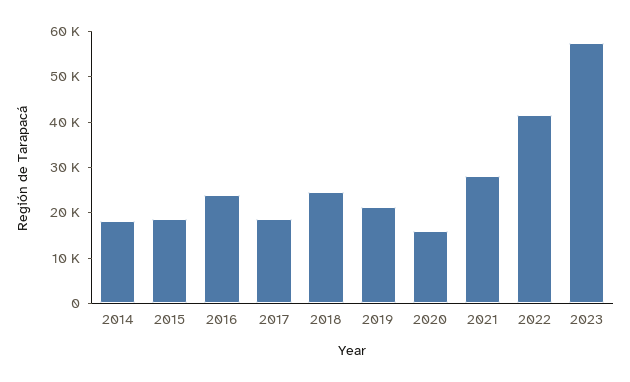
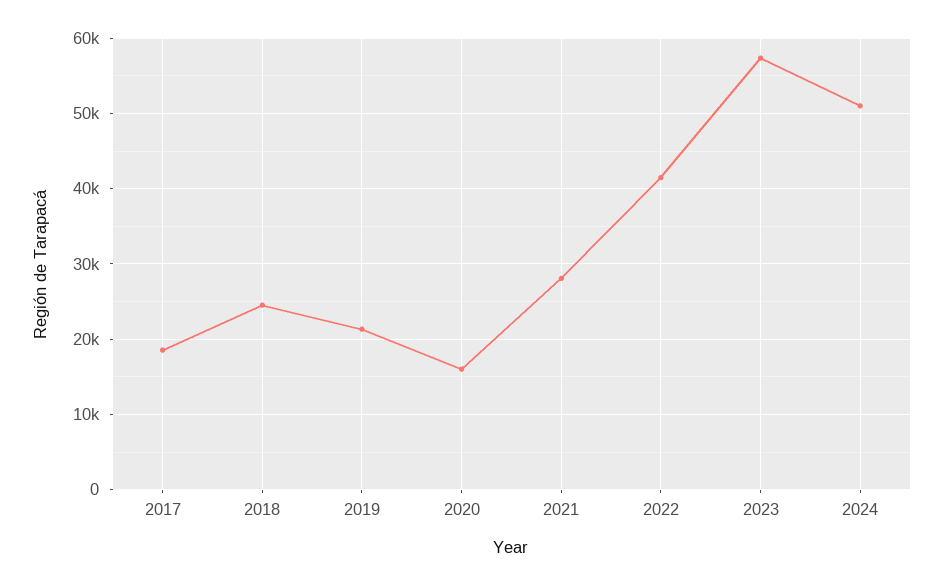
2014: 18000 -> none
2015: 18000 -> none
2016: 24000 -> none
2024: none -> 51000

